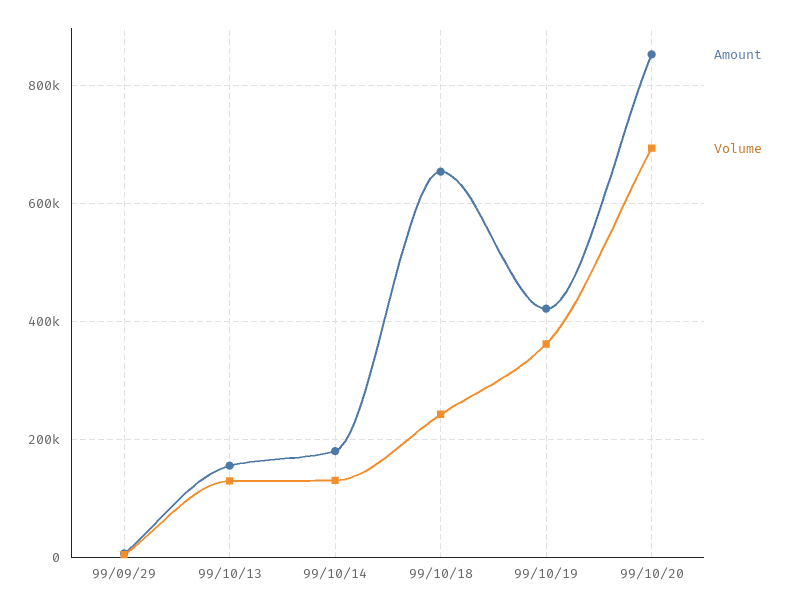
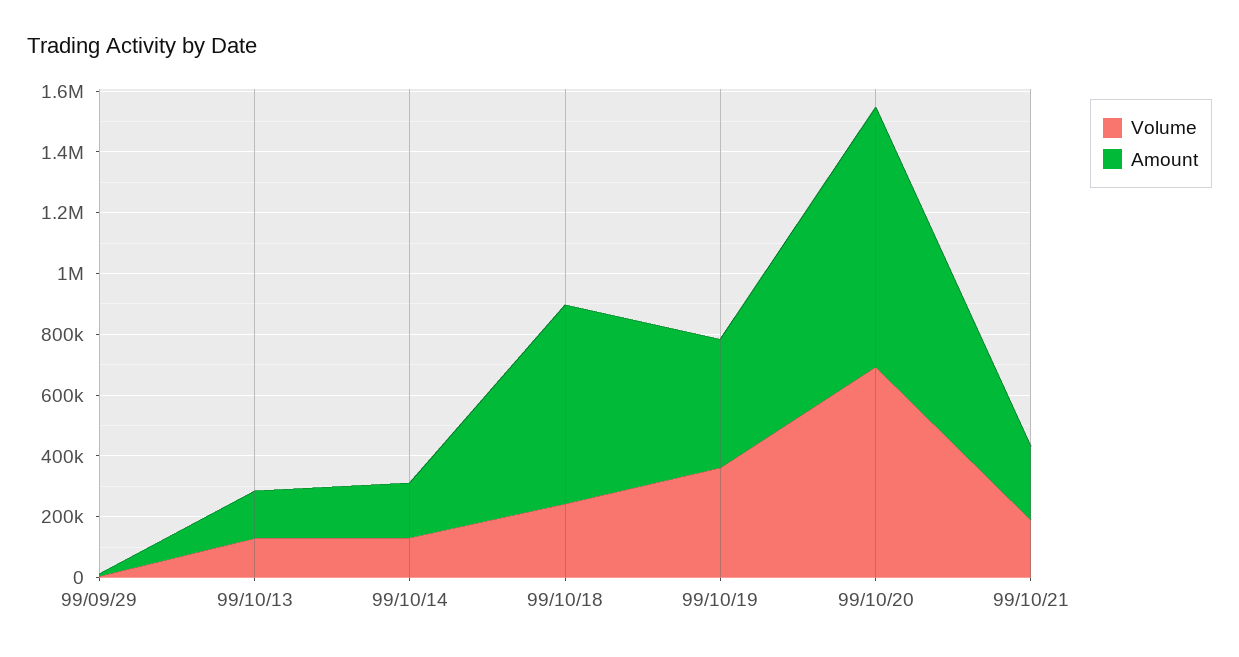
Volume, 99/10/21: none -> 200000
Amount, 99/10/21: none -> 250000

